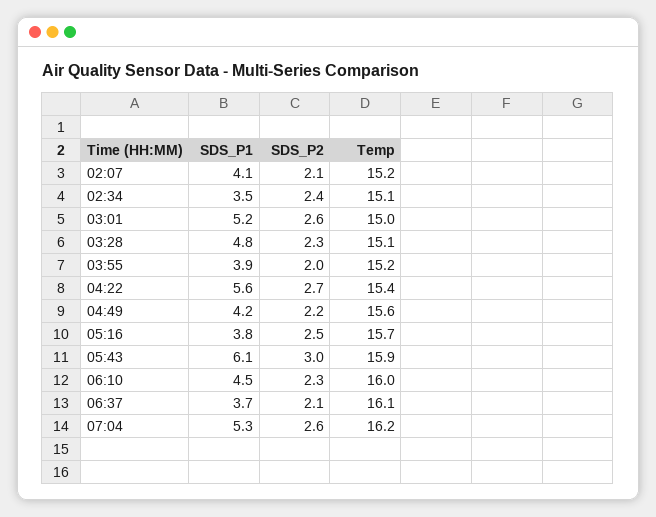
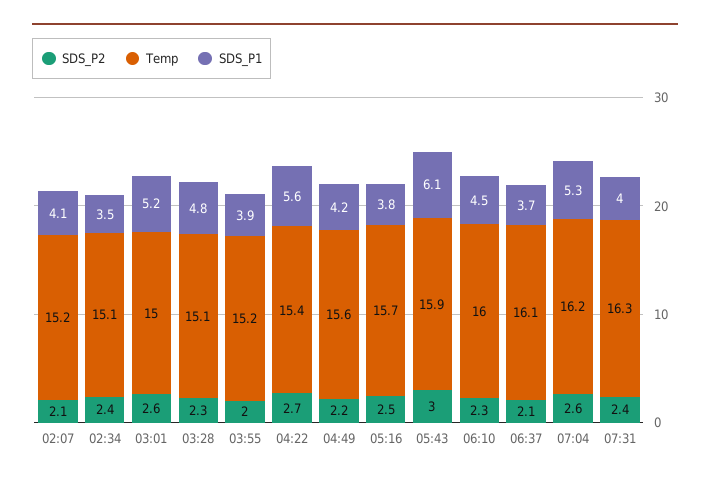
SDS_P2, 07:31: none -> 2.4
Temp, 07:31: none -> 16.3
SDS_P1, 07:31: none -> 4

